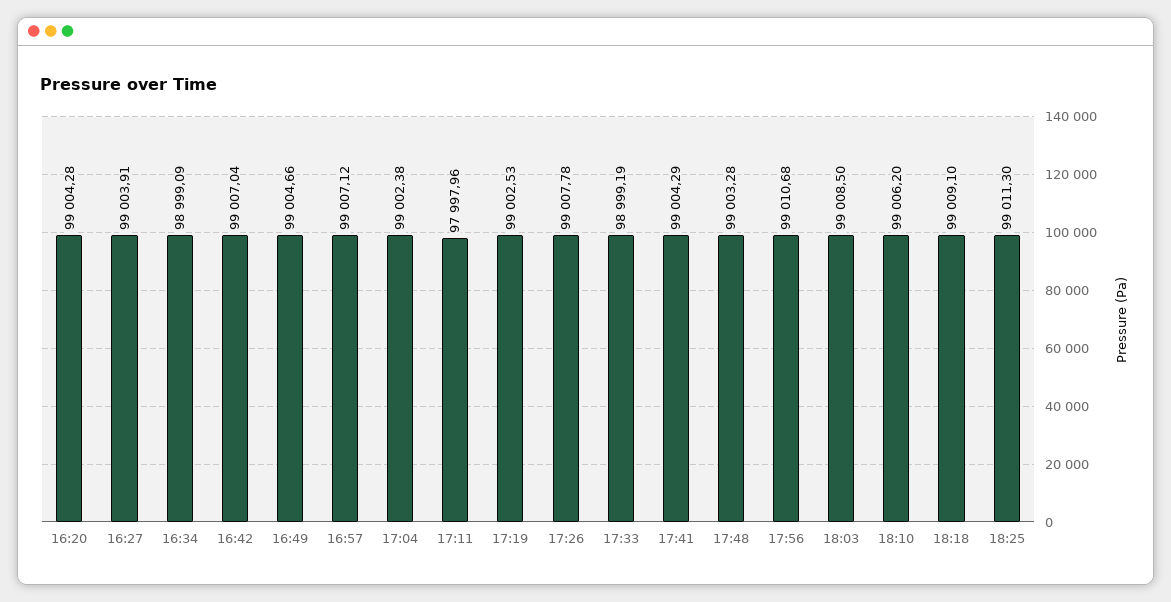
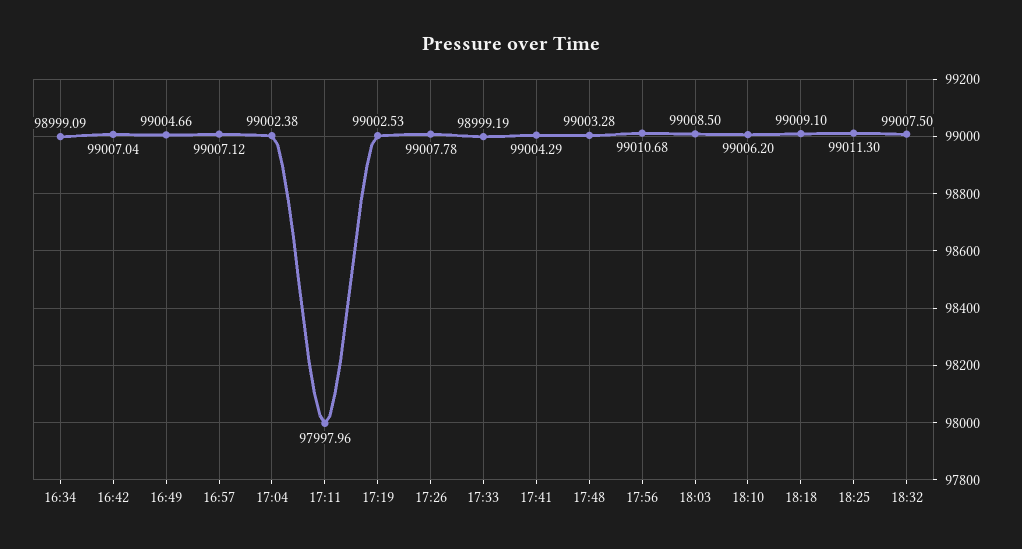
16:20: 99004.28 -> none
16:27: 99003.91 -> none
18:32: none -> 99007.5

